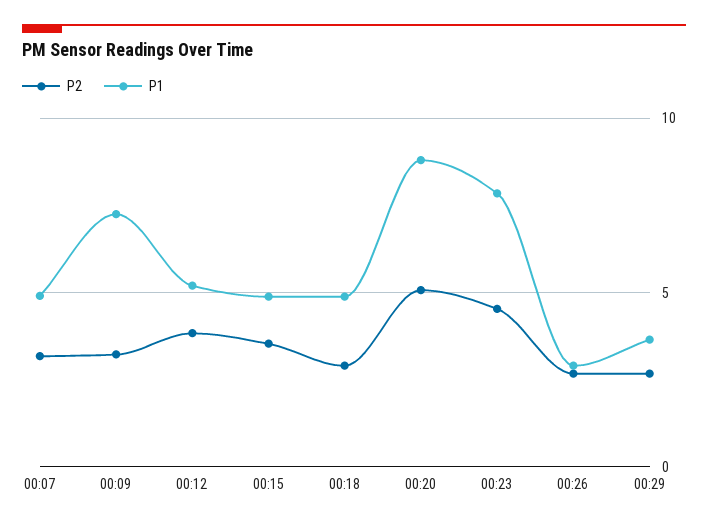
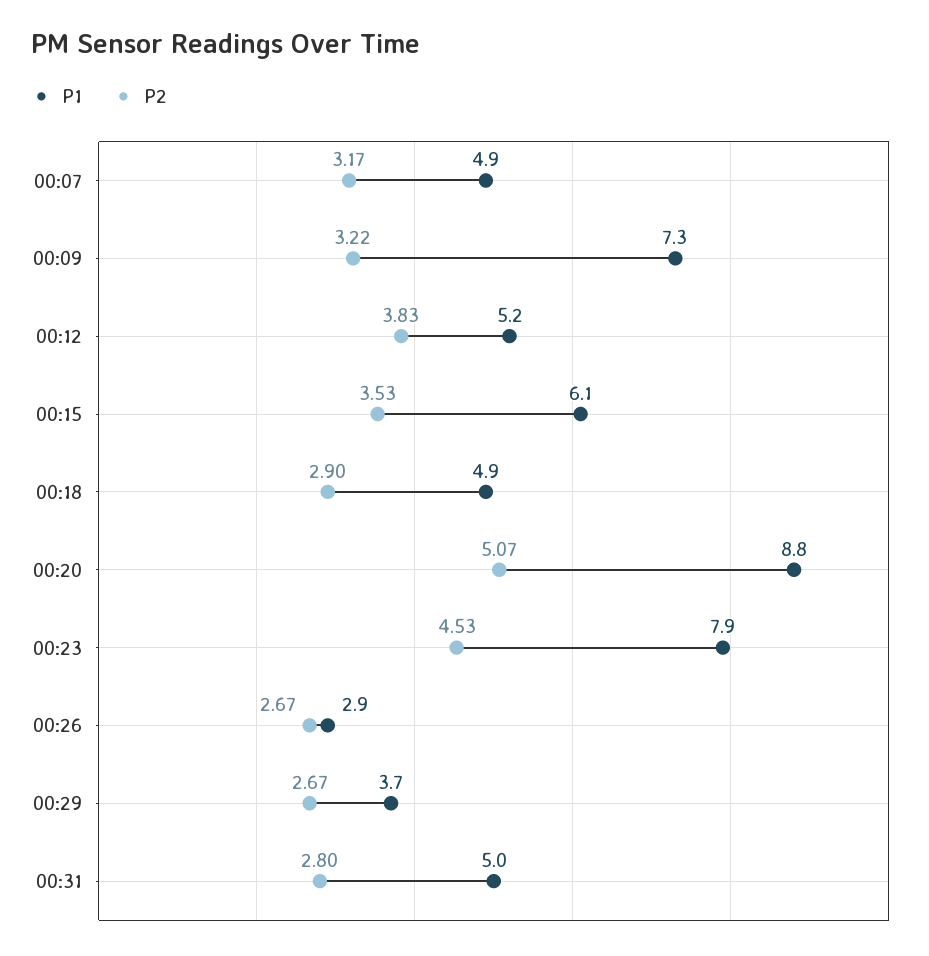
P1, 00:15: 5 -> 6.1
P1, 00:31: none -> 5
P2, 00:31: none -> 2.8

